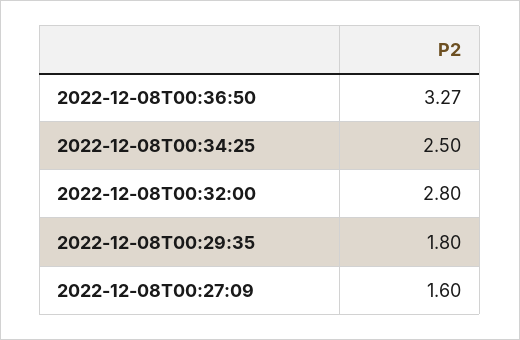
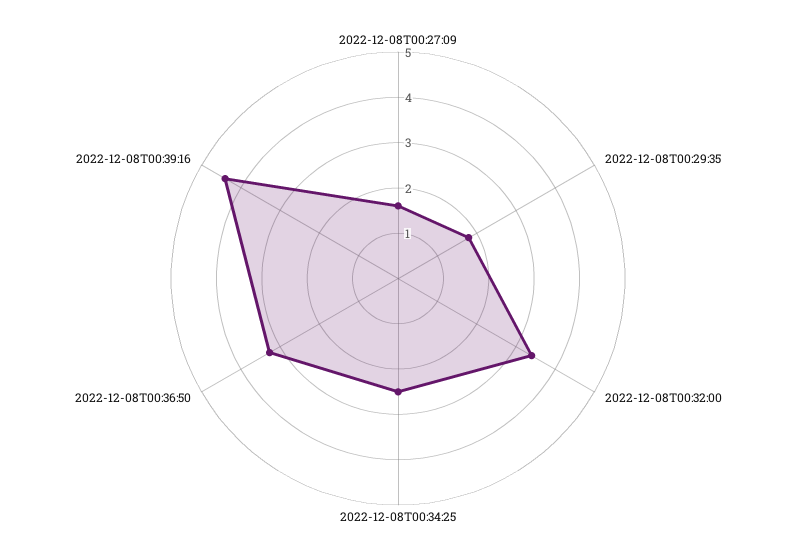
2022-12-08T00:32:00: 2.8 -> 3.4
2022-12-08T00:39:16: none -> 4.4

